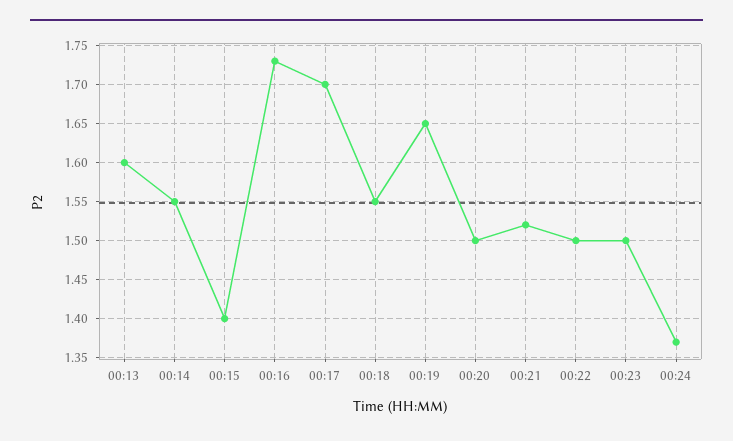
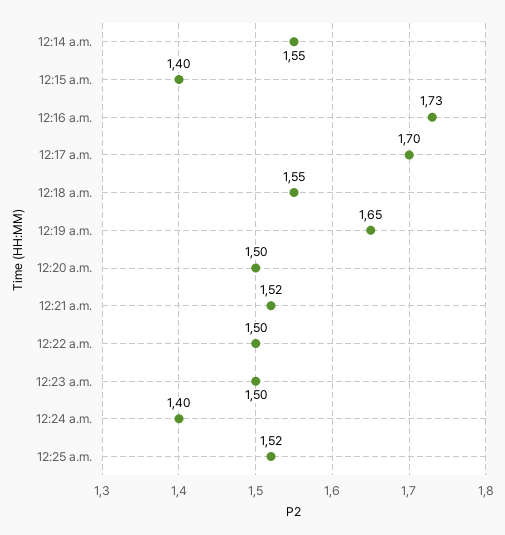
00:13: 1.6 -> none
00:24: 1.37 -> 1.4
12:25 a.m.: none -> 1.52

